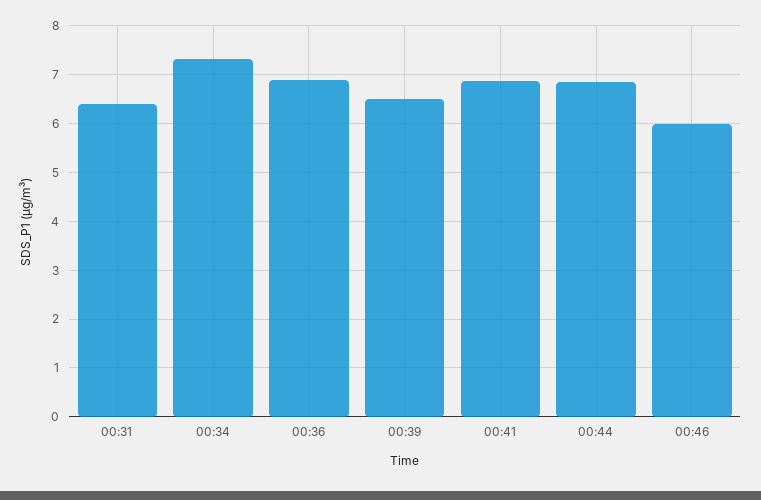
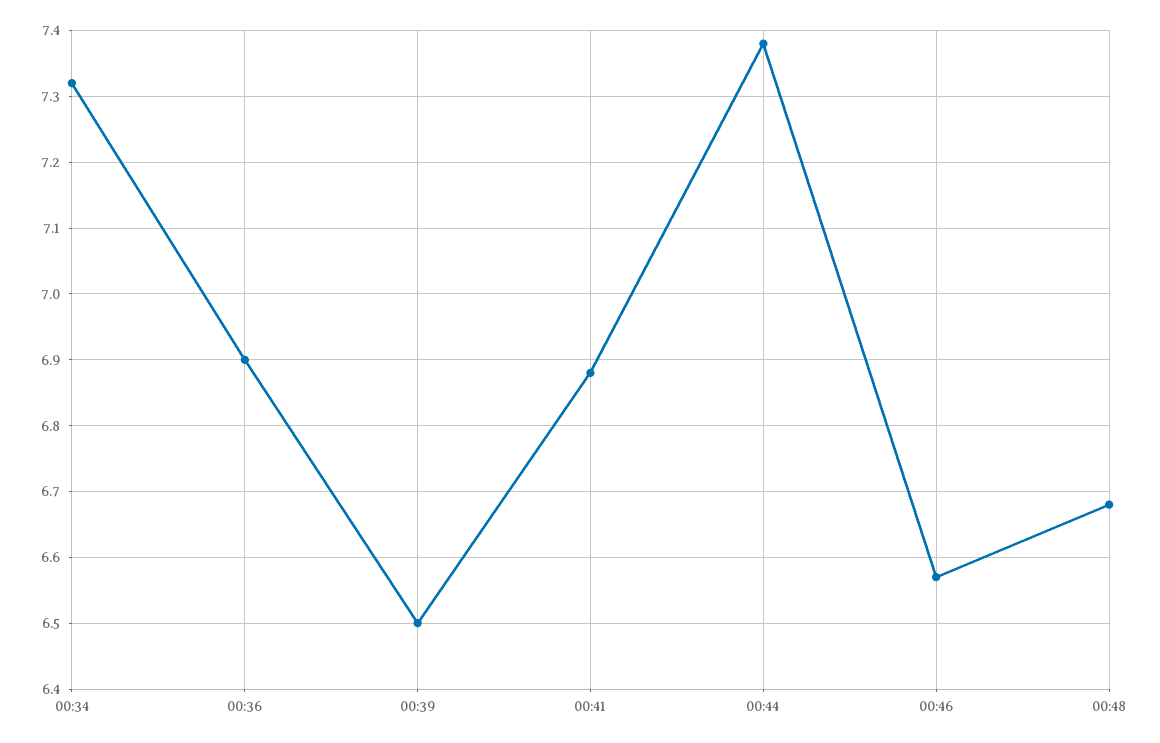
00:31: 6.4 -> none
00:44: 6.8 -> 7.38
00:46: 6 -> 6.57
00:48: none -> 6.68

